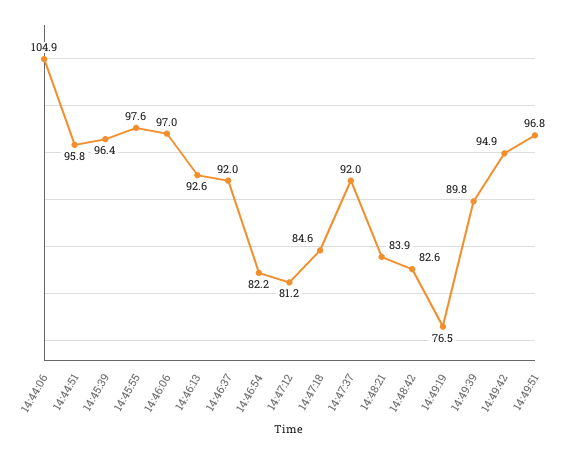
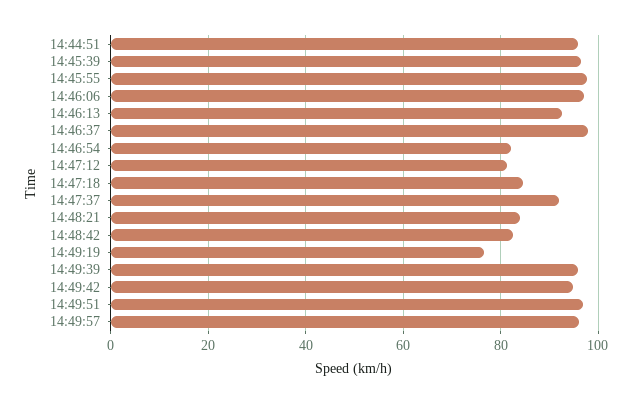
14:44:06: 104.9 -> none
14:46:37: 92 -> 98
14:49:39: 89.8 -> 96
14:49:57: none -> 96

